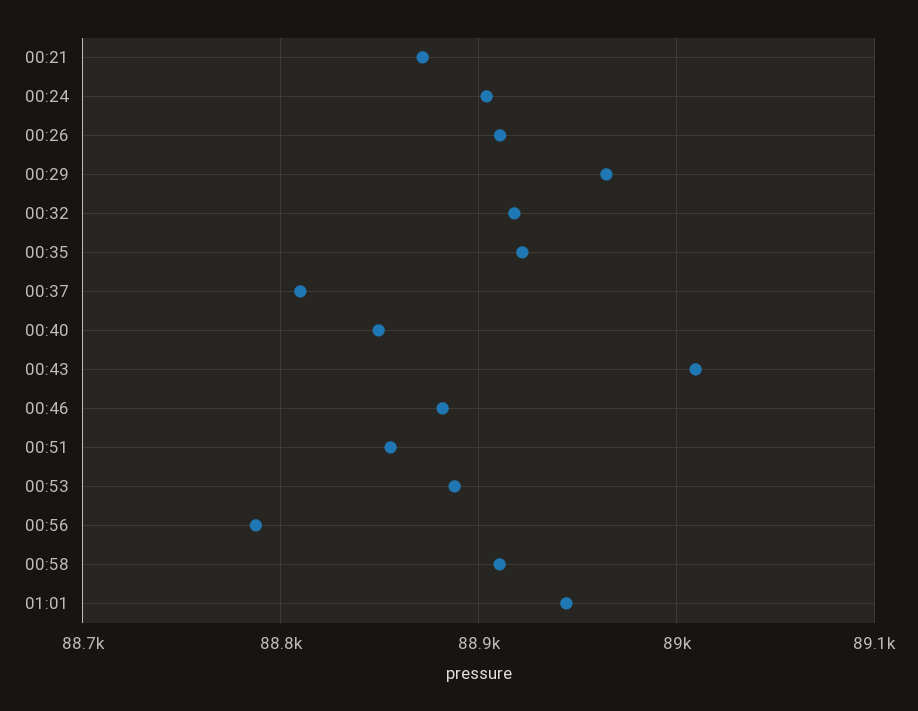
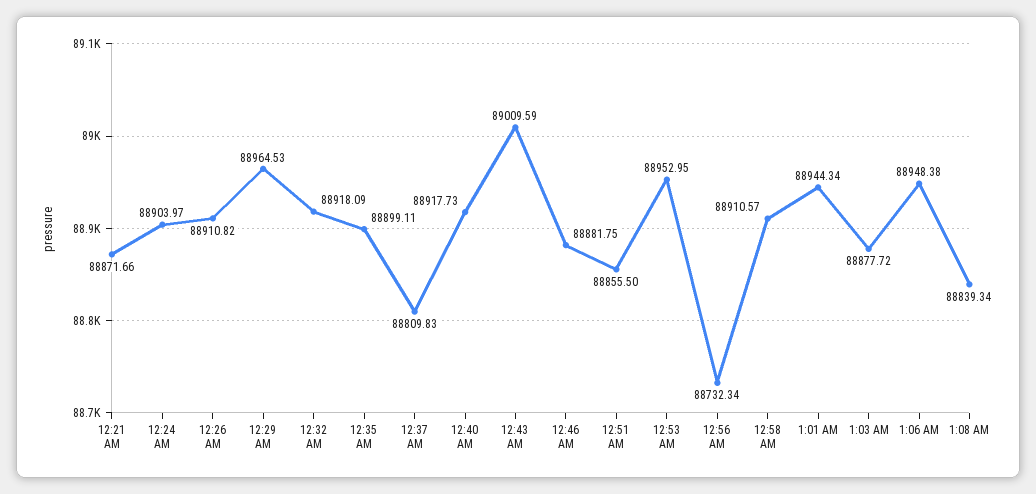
00:35: 88920 -> 88899.11
00:40: 88850 -> 88917.73
00:53: 88890 -> 88952.95
00:56: 88790 -> 88732.34
1:03 AM: none -> 88877.72
1:06 AM: none -> 88948.38
1:08 AM: none -> 88839.34

